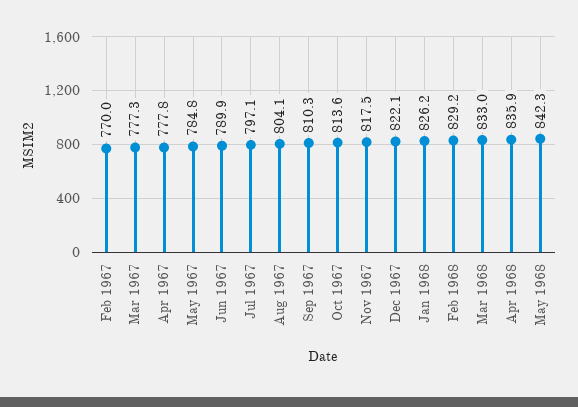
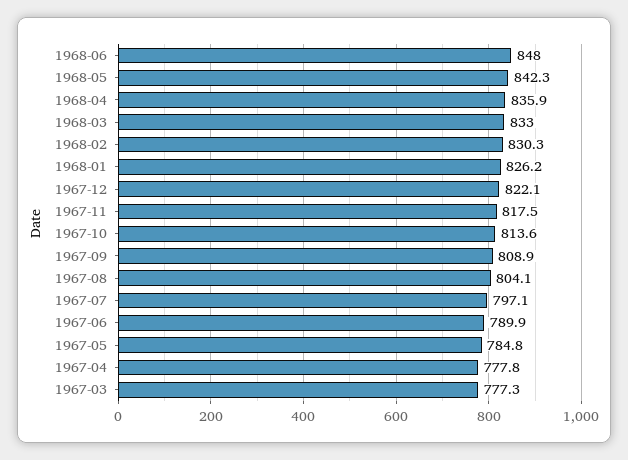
Feb 1967: 770 -> none
Sep 1967: 810.3 -> 808.9
Feb 1968: 829.2 -> 830.3
1968-06: none -> 848

